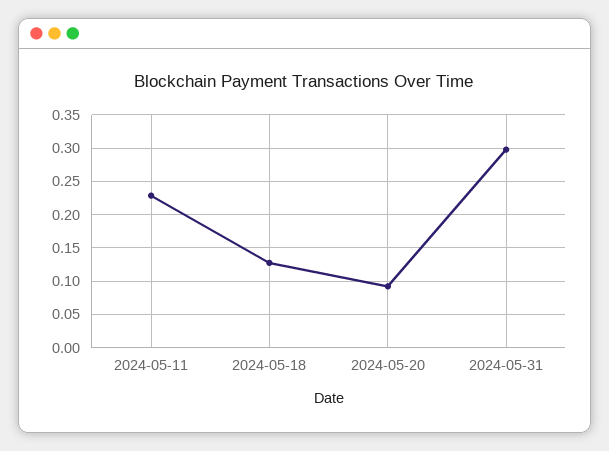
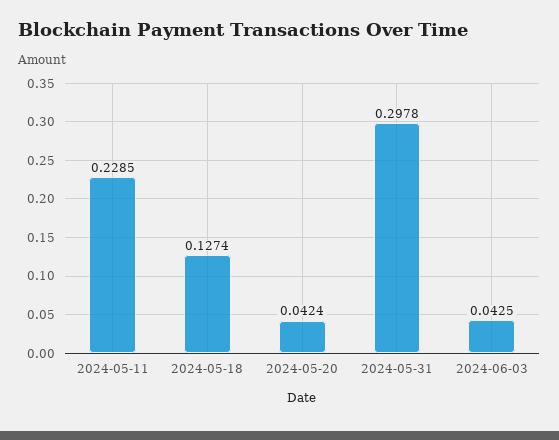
2024-05-20: 0.09 -> 0.0424
2024-06-03: none -> 0.0425

